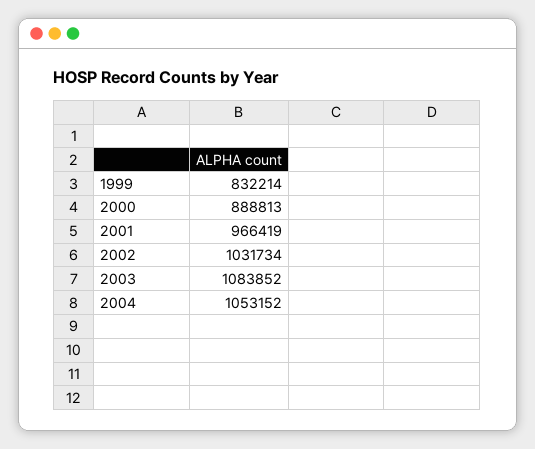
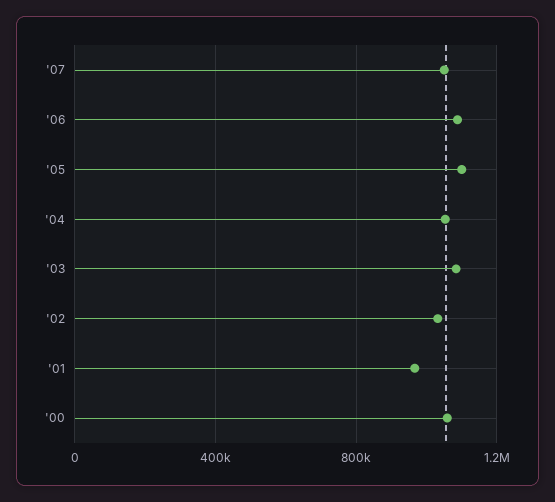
1999: 832214 -> none
2000: 888813 -> 1050000
'07: none -> 1050000
'06: none -> 1100000
'05: none -> 1100000

